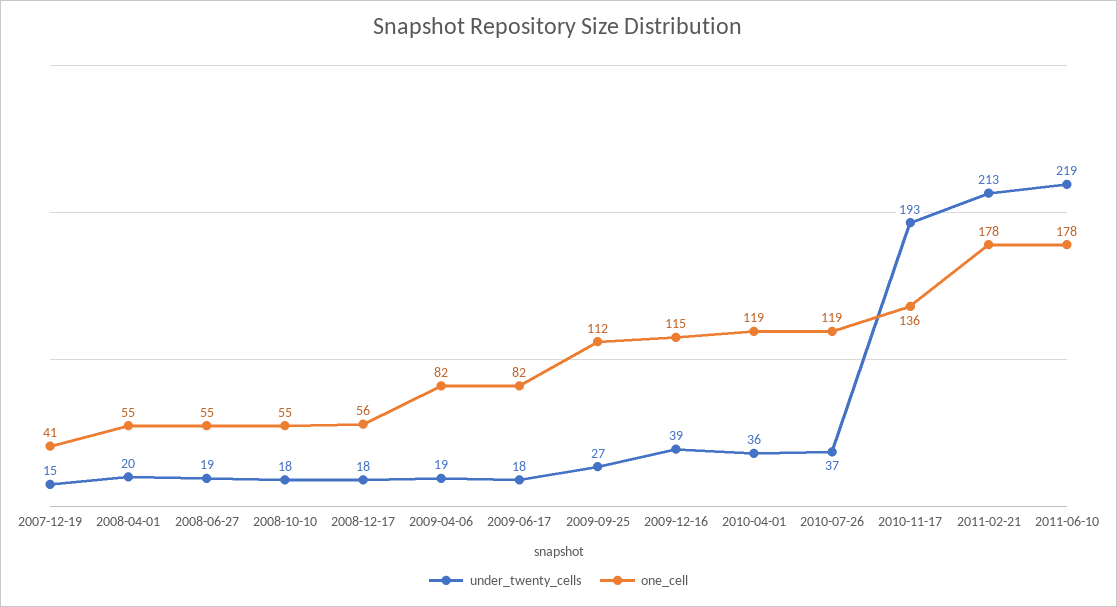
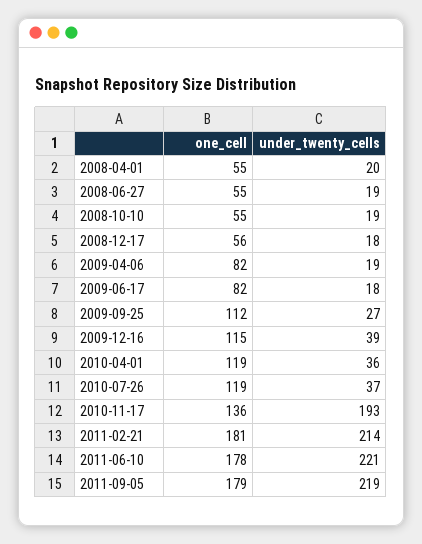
under_twenty_cells, 2007-12-19: 15 -> none
one_cell, 2007-12-19: 41 -> none
under_twenty_cells, 2008-10-10: 18 -> 19
under_twenty_cells, 2011-02-21: 213 -> 214
one_cell, 2011-02-21: 178 -> 181
under_twenty_cells, 2011-06-10: 219 -> 221
one_cell, 2011-09-05: none -> 179
under_twenty_cells, 2011-09-05: none -> 219

